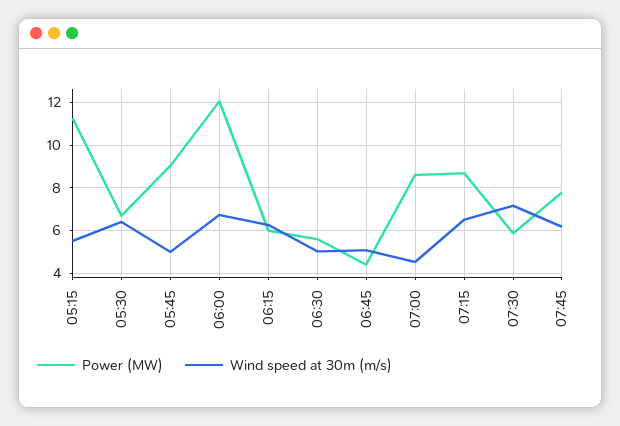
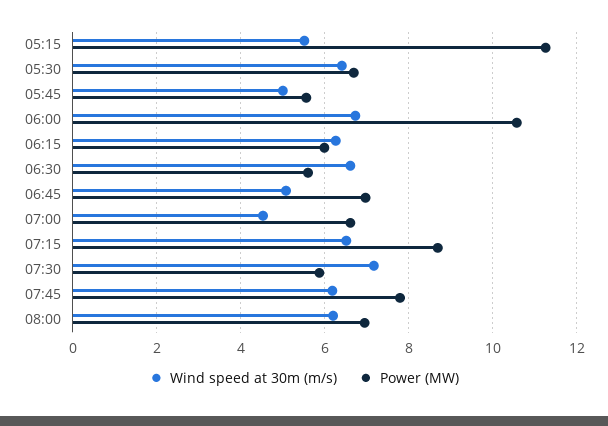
Power (MW), 05:45: 9 -> 5.6
Power (MW), 06:00: 12 -> 10.6
Wind speed at 30m (m/s), 06:30: 5 -> 6.6
Power (MW), 06:45: 4.5 -> 7
Power (MW), 07:00: 8.5 -> 6.6
Wind speed at 30m (m/s), 08:00: none -> 6.2
Power (MW), 08:00: none -> 7

